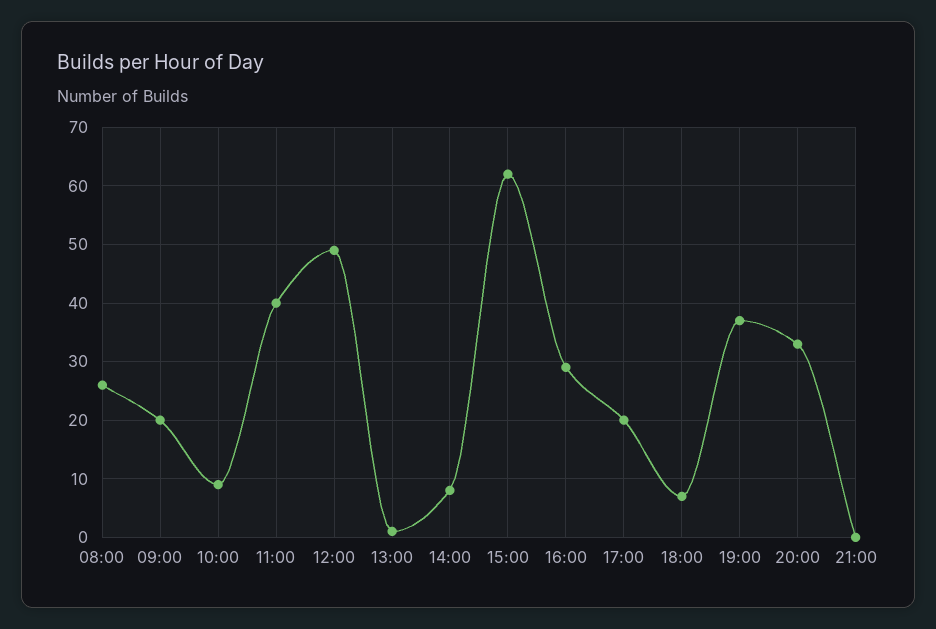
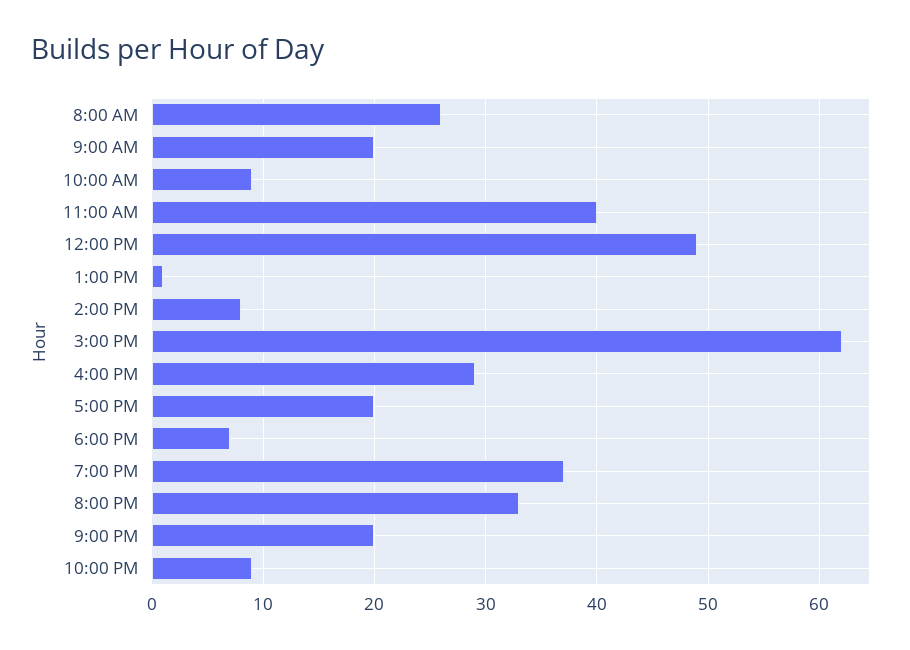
21:00: 0 -> 20
10:00 PM: none -> 9

